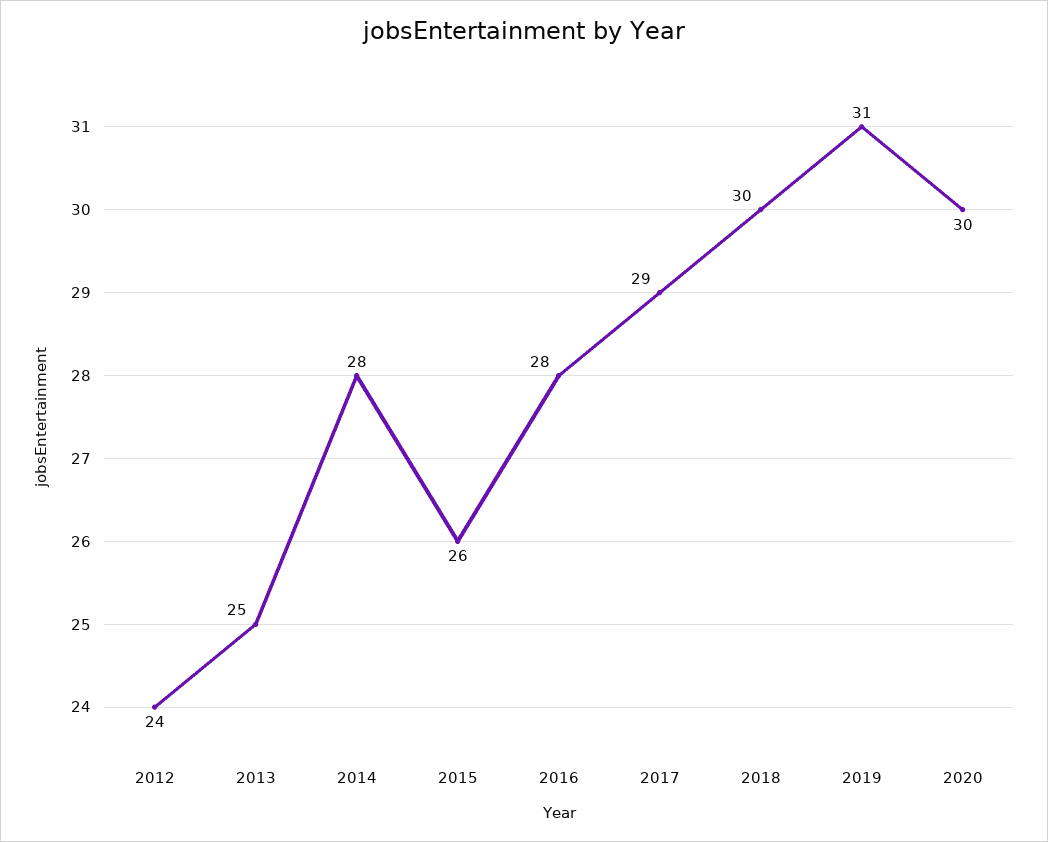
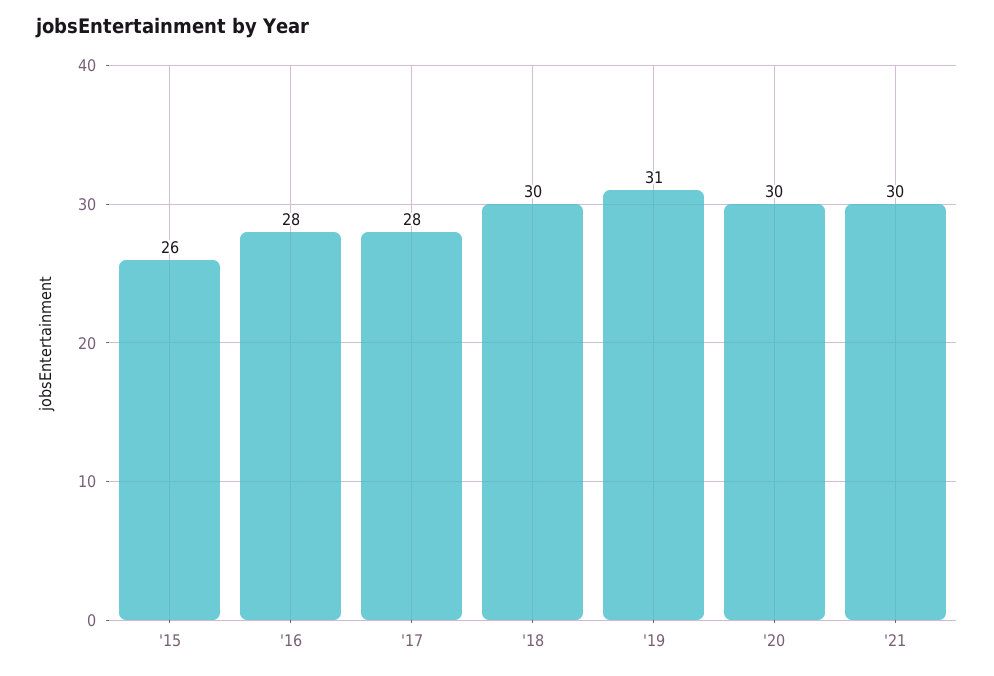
2012: 24 -> none
2013: 25 -> none
2014: 28 -> none
2017: 29 -> 28
'21: none -> 30

